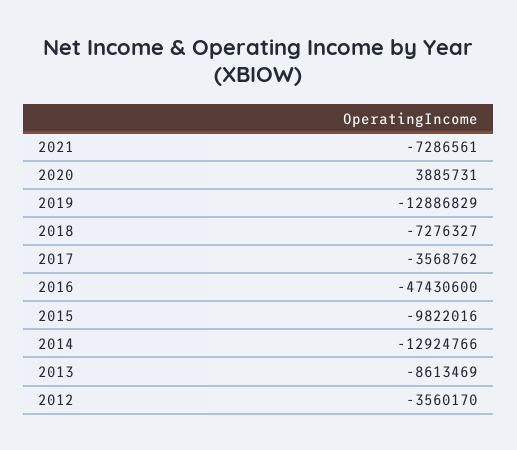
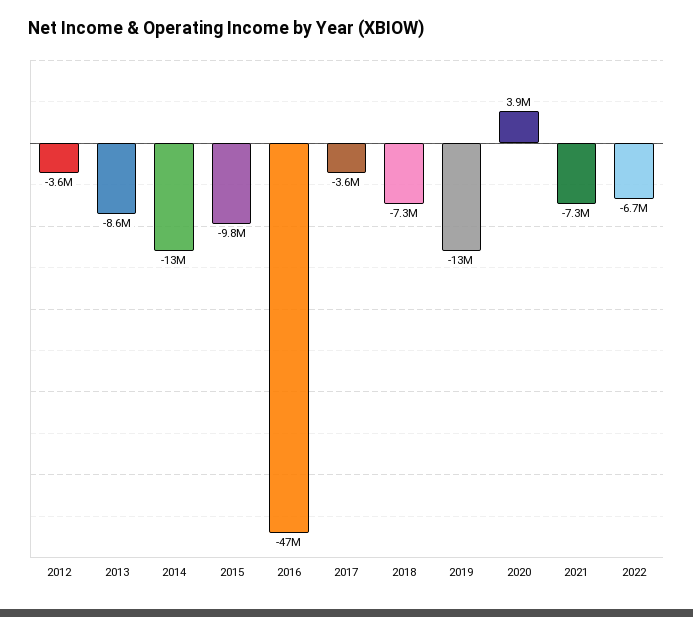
2022: none -> -6700000

